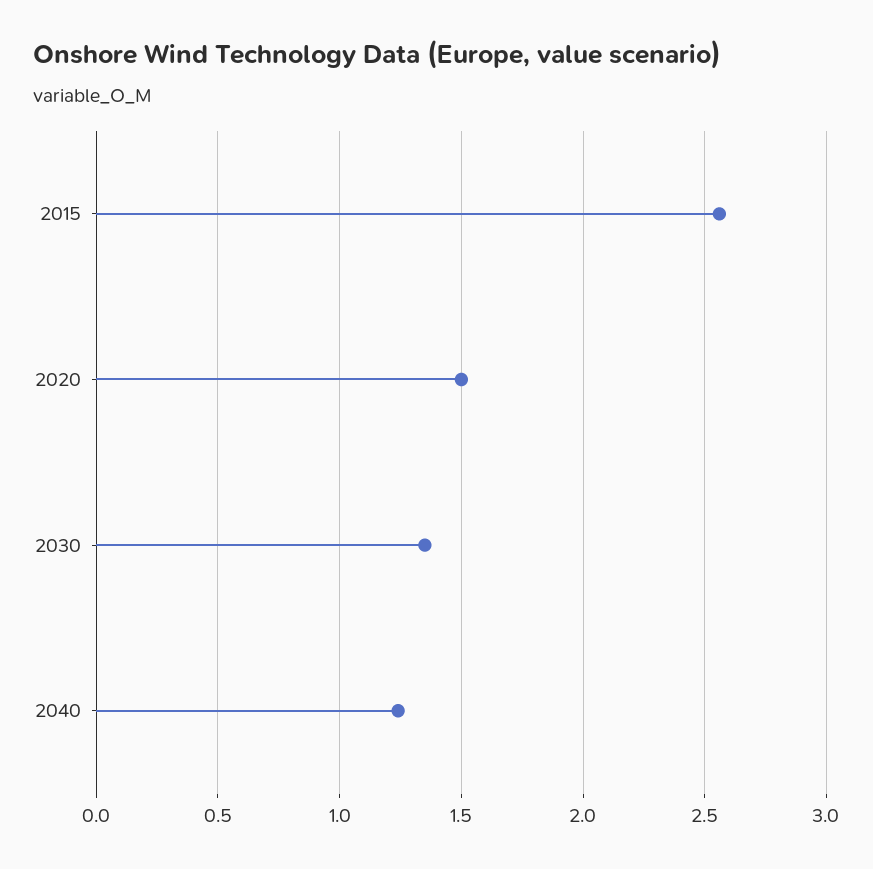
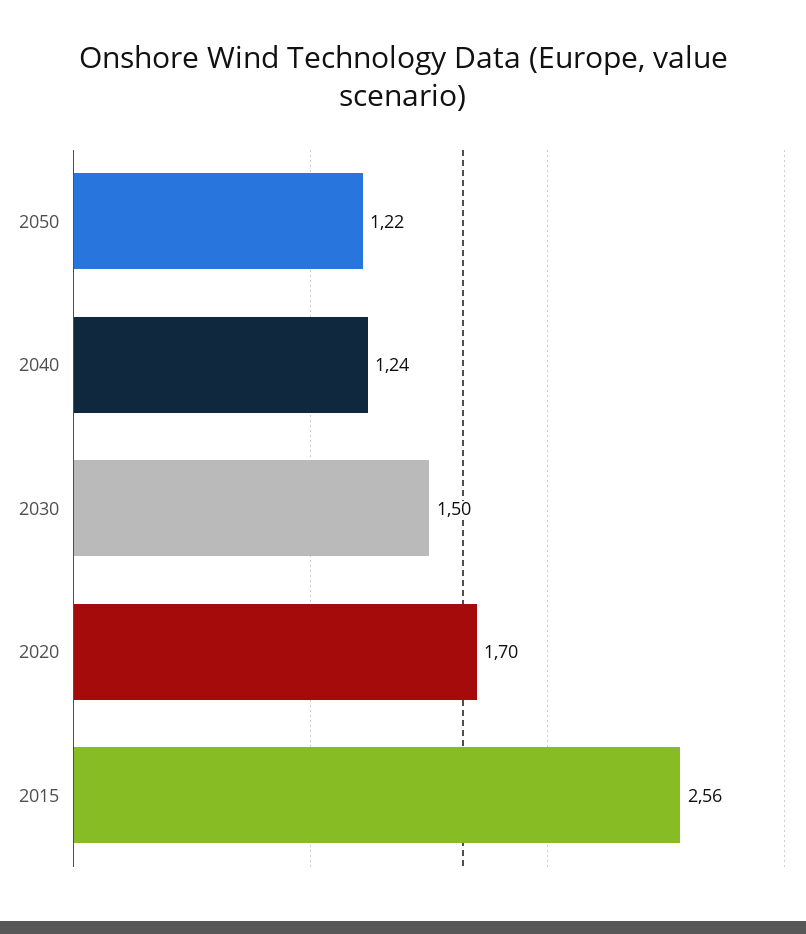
2020: 1.5 -> 1.7
2030: 1.35 -> 1.5
2050: none -> 1.22

